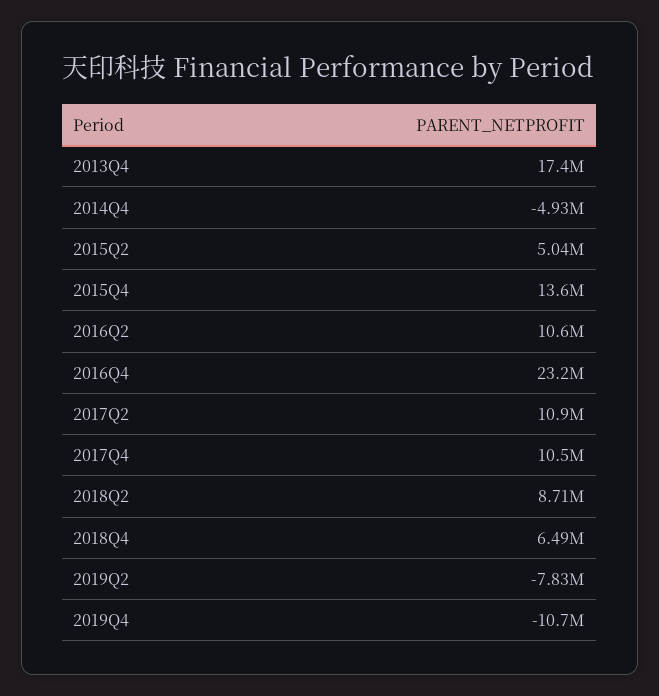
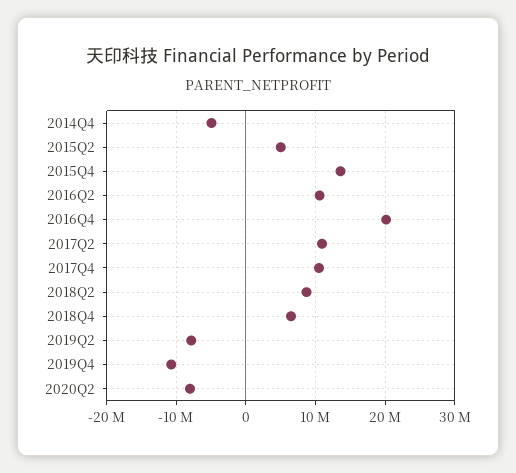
2013Q4: 17400000 -> none
2016Q4: 23200000 -> 20000000
2020Q2: none -> -8000000

